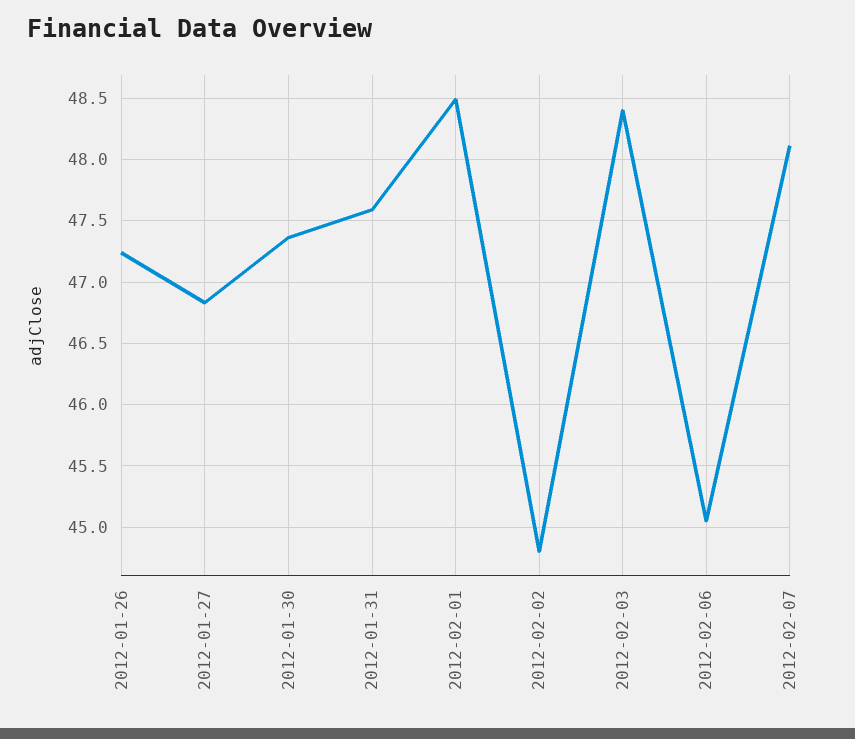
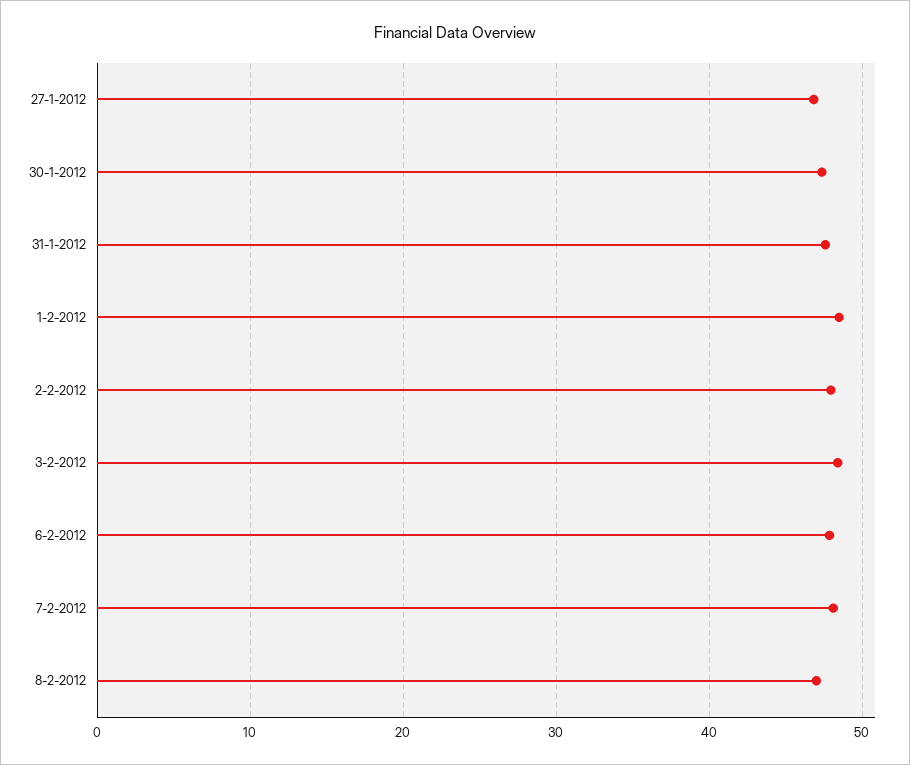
2012-01-26: 47.25 -> none
2012-02-02: 44.8 -> 48
2012-02-06: 45.05 -> 48
8-2-2012: none -> 47

